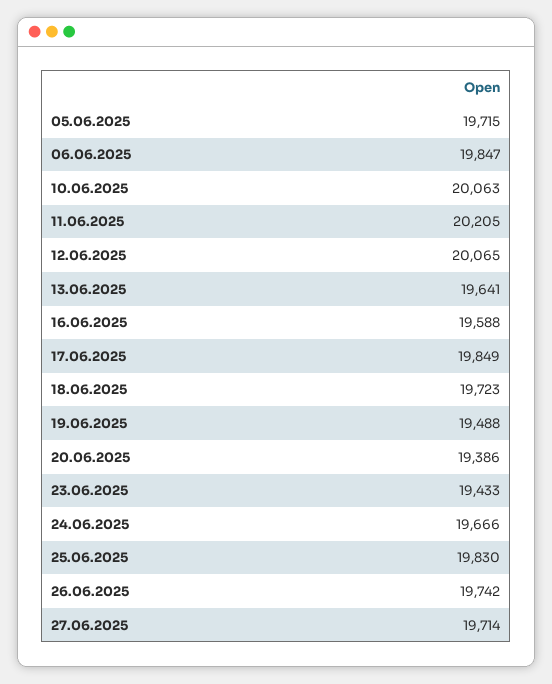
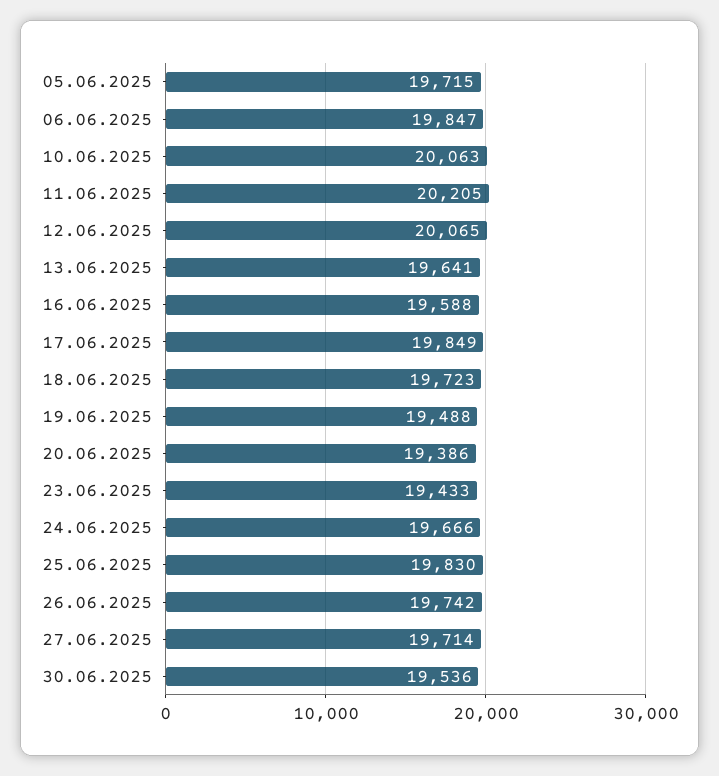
30.06.2025: none -> 19536

